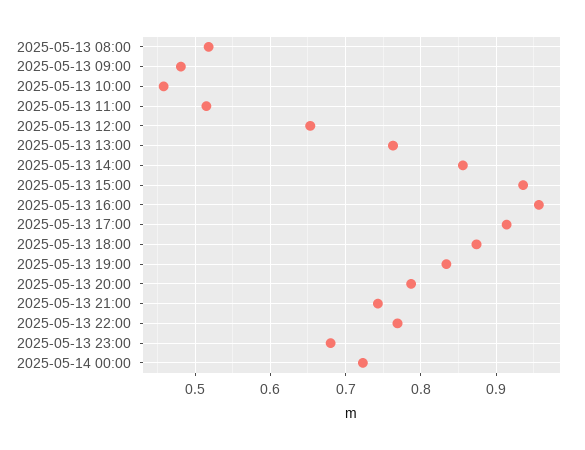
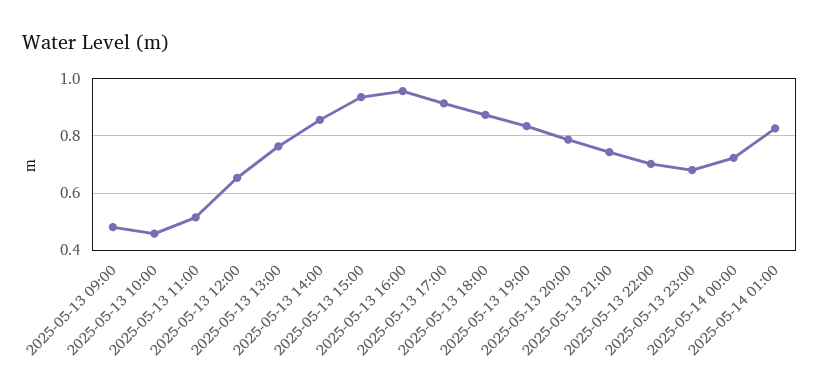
2025-05-13 08:00: 0.52 -> none
2025-05-13 22:00: 0.77 -> 0.7
2025-05-14 01:00: none -> 0.825

